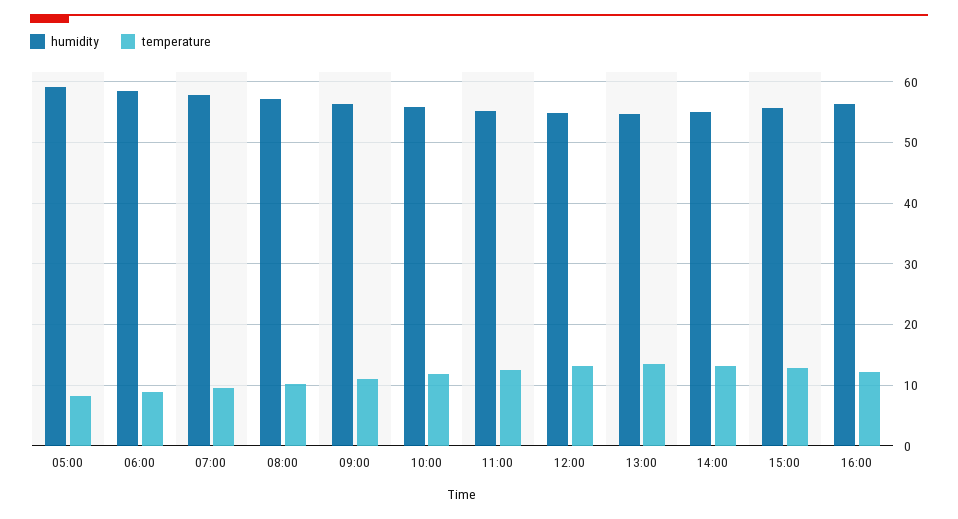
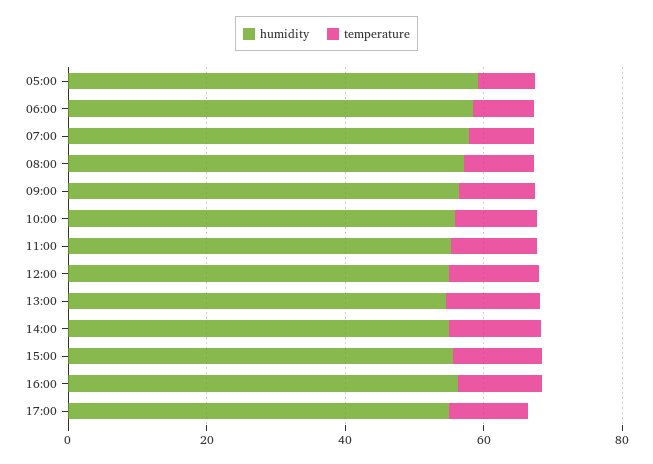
humidity, 17:00: none -> 55
temperature, 17:00: none -> 10

